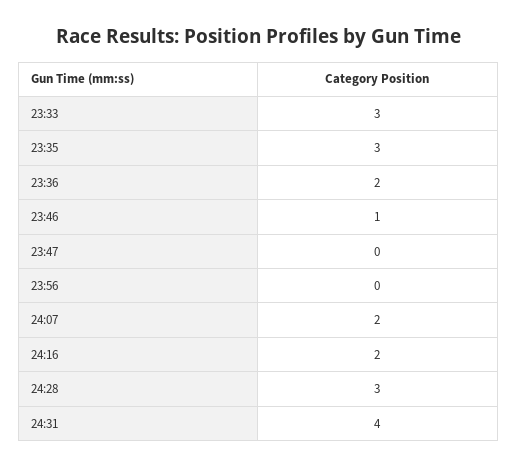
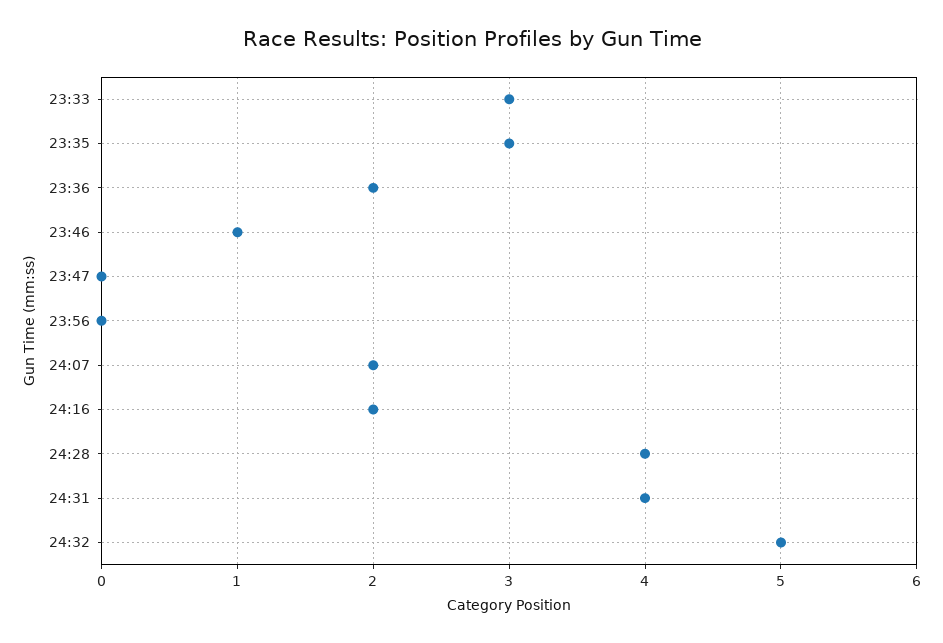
24:28: 3 -> 4
24:32: none -> 5

